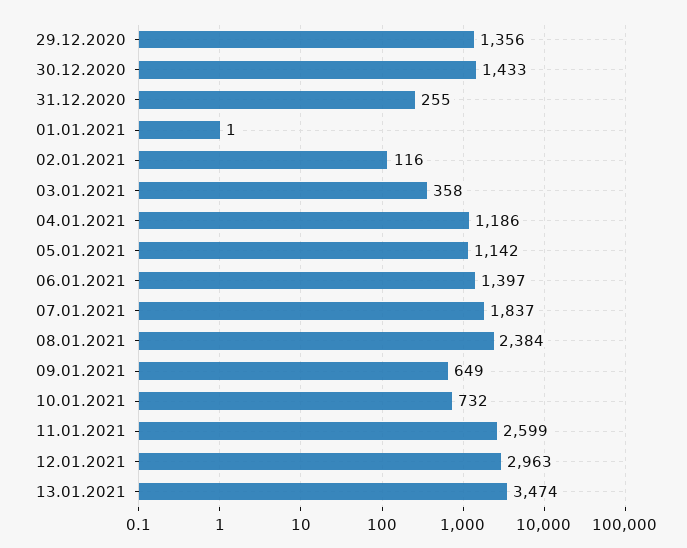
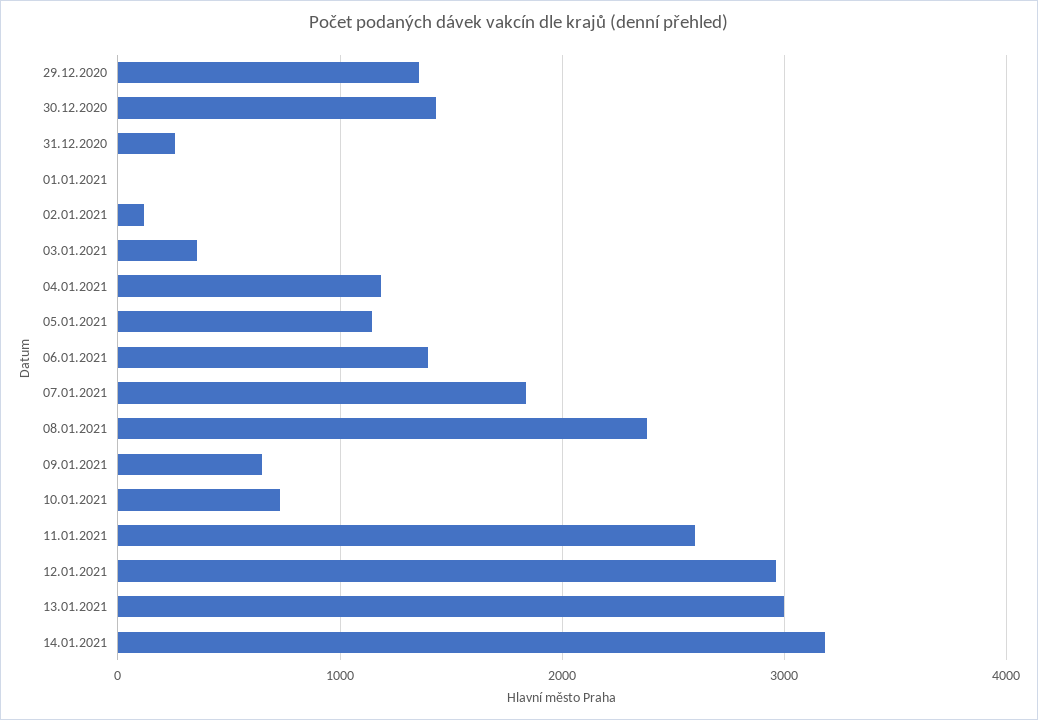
13.01.2021: 3474 -> 3000
14.01.2021: none -> 3200

